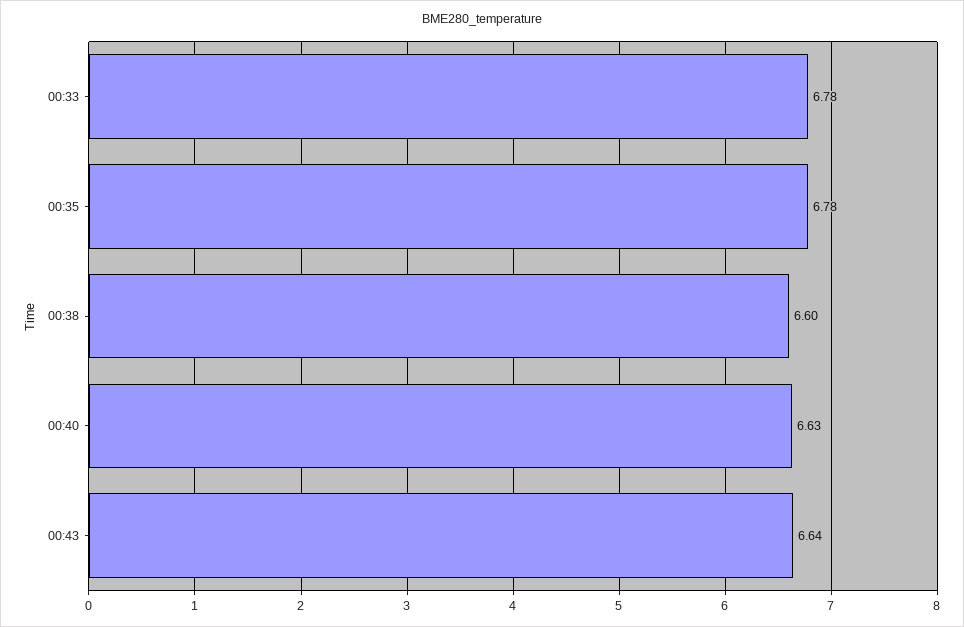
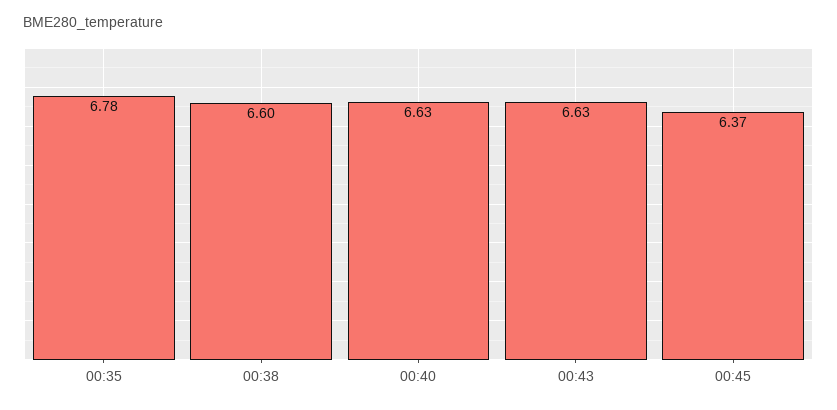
00:33: 6.78 -> none
00:43: 6.64 -> 6.63
00:45: none -> 6.37

